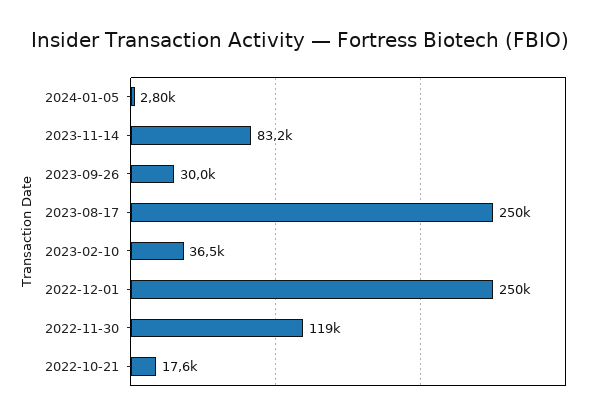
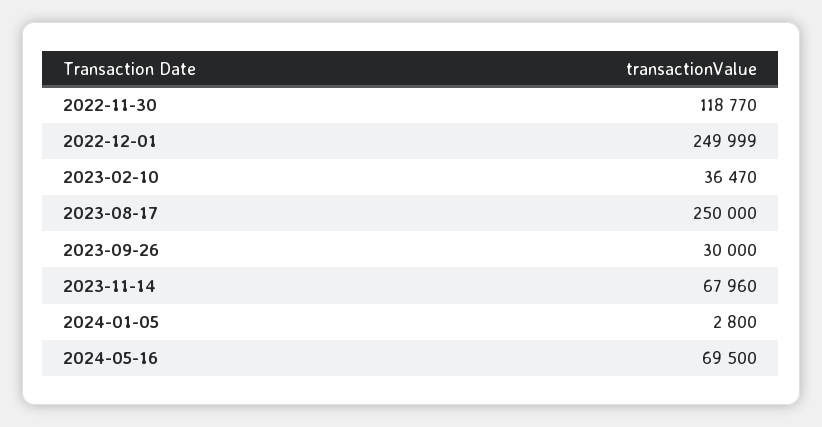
2023-11-14: 83200 -> 67960
2022-10-21: 17600 -> none
2024-05-16: none -> 69500

